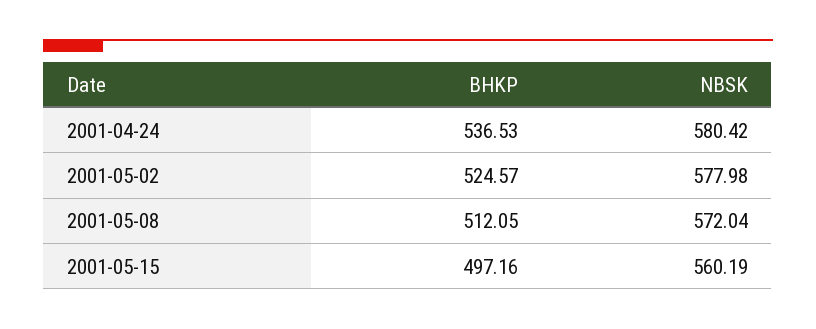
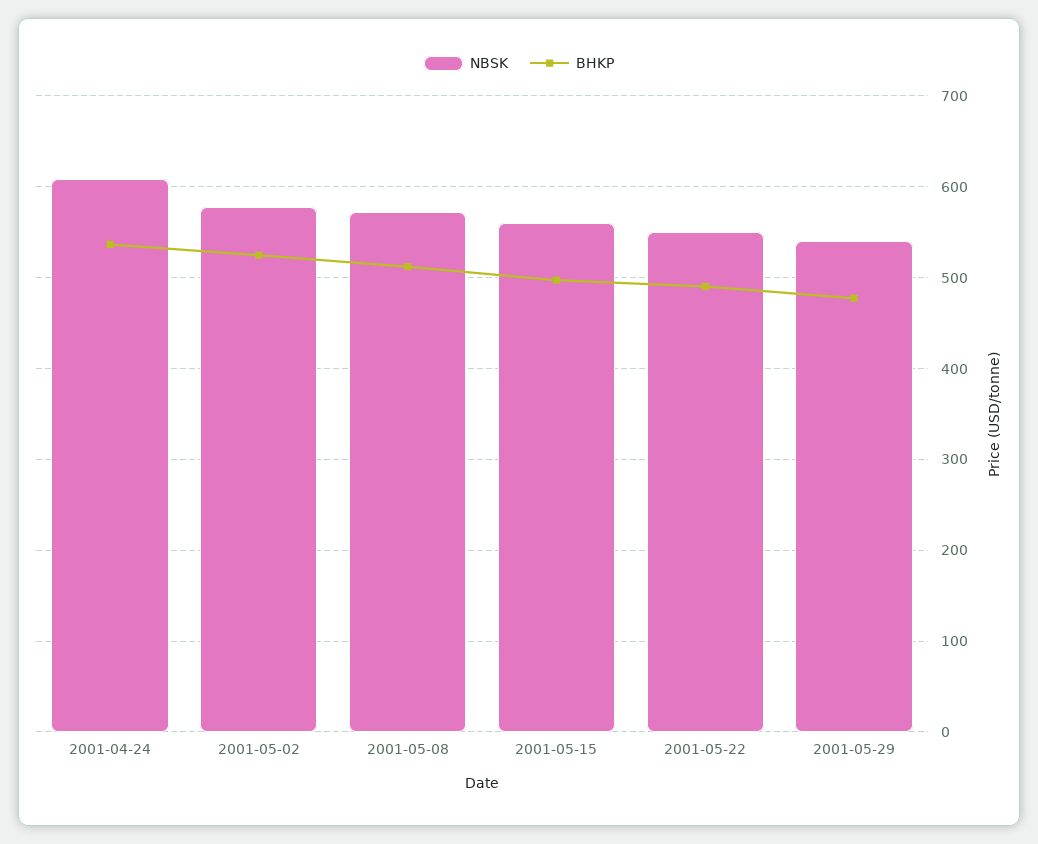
NBSK, 2001-04-24: 580.42 -> 610
NBSK, 2001-05-22: none -> 550
BHKP, 2001-05-22: none -> 490
NBSK, 2001-05-29: none -> 540
BHKP, 2001-05-29: none -> 480

